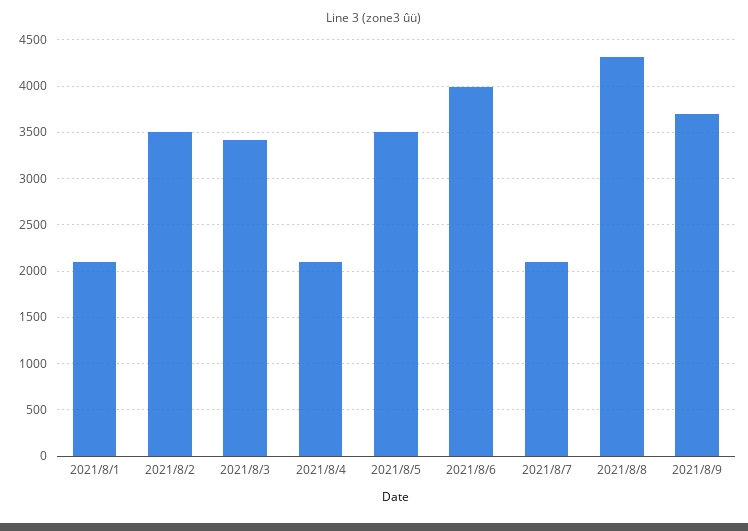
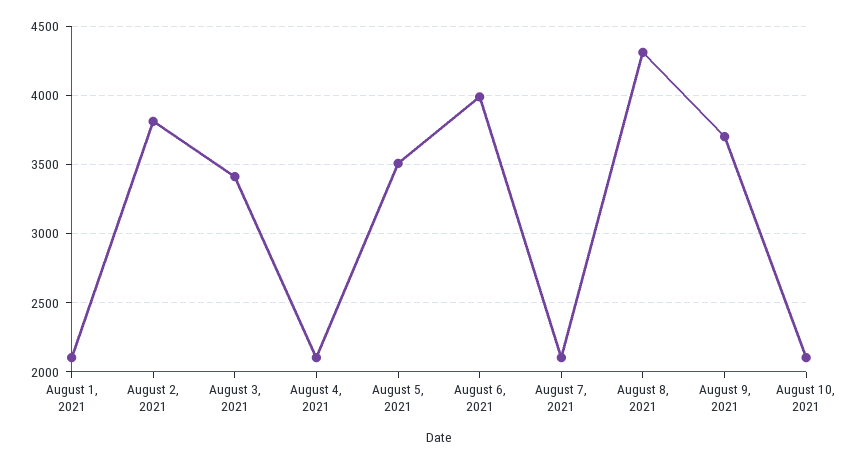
2021/8/2: 3500 -> 3800
August 10, 2021: none -> 2100

